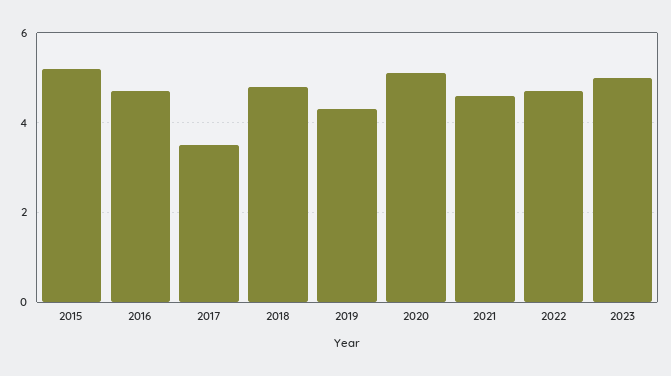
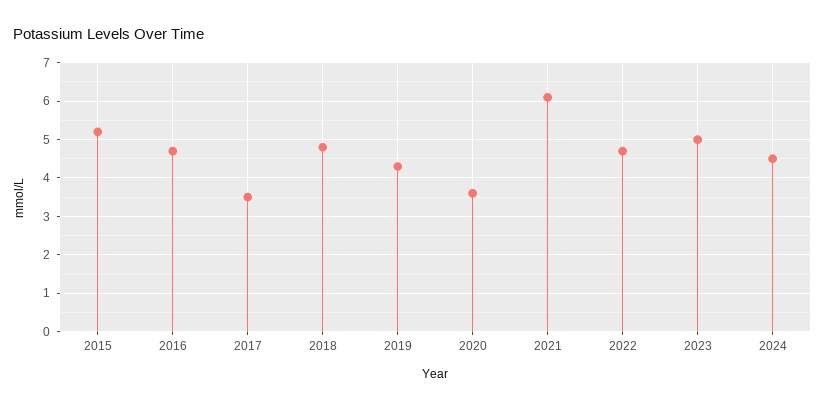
2020: 5 -> 3.5
2021: 4.5 -> 6
2024: none -> 4.5

